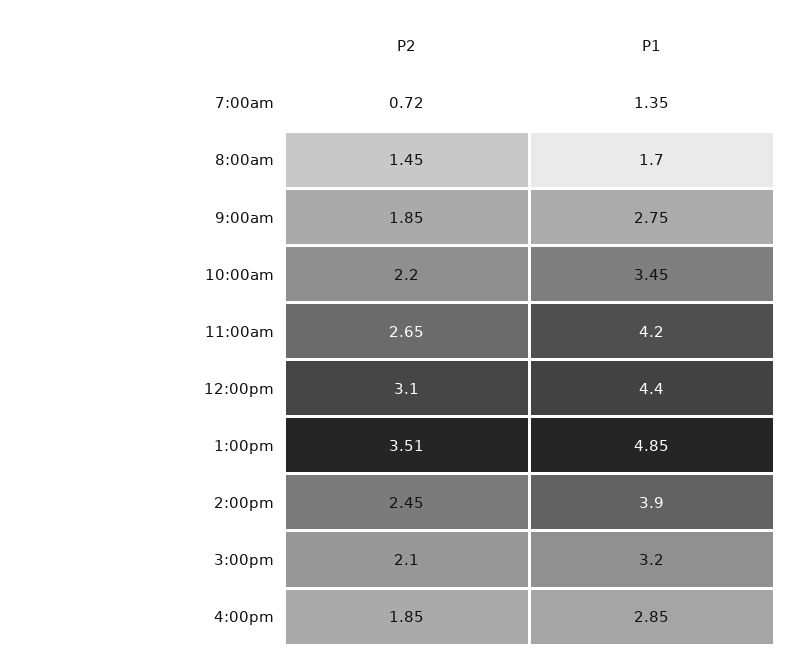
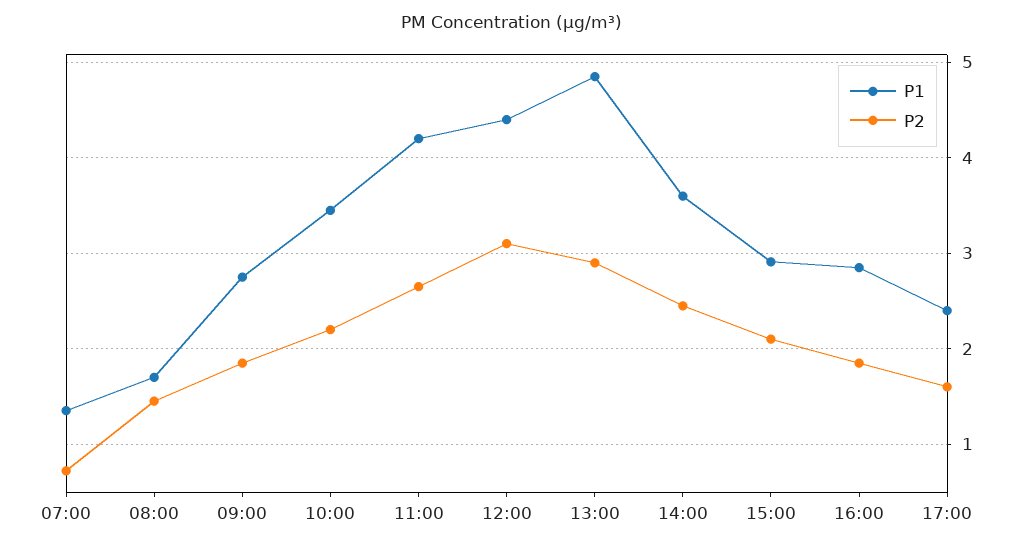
P2, 1:00pm: 3.51 -> 2.9
P1, 2:00pm: 3.9 -> 3.6
P1, 3:00pm: 3.2 -> 2.9
P1, 17:00: none -> 2.4
P2, 17:00: none -> 1.6

